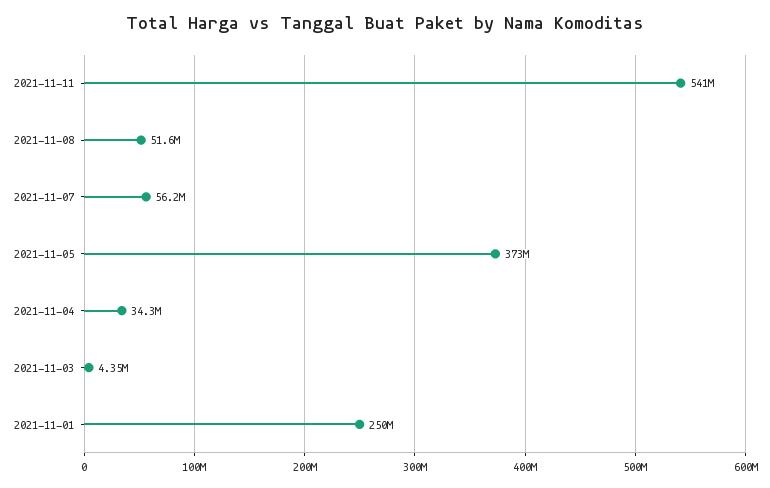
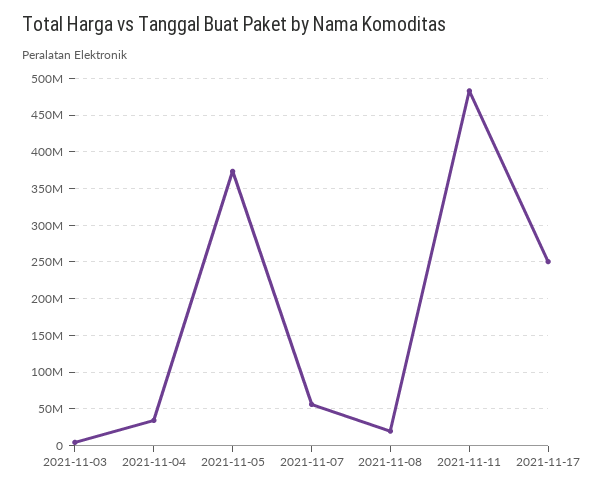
2021-11-11: 541000000 -> 480000000
2021-11-08: 51600000 -> 20000000
2021-11-01: 250000000 -> none
2021-11-17: none -> 250000000

